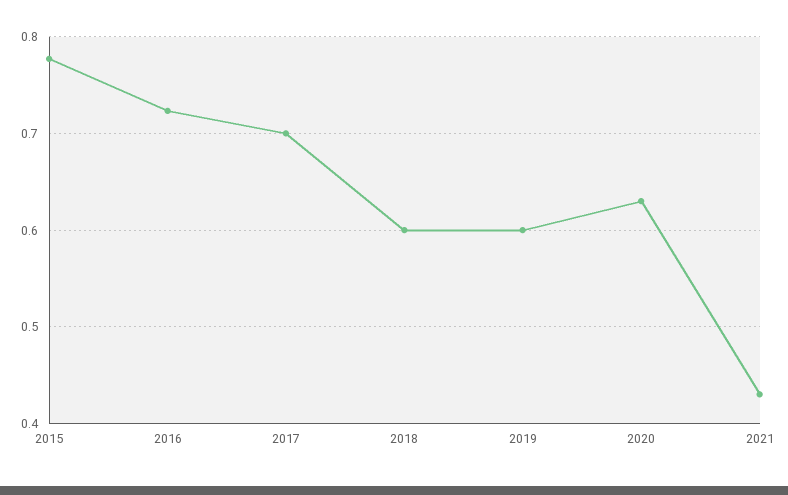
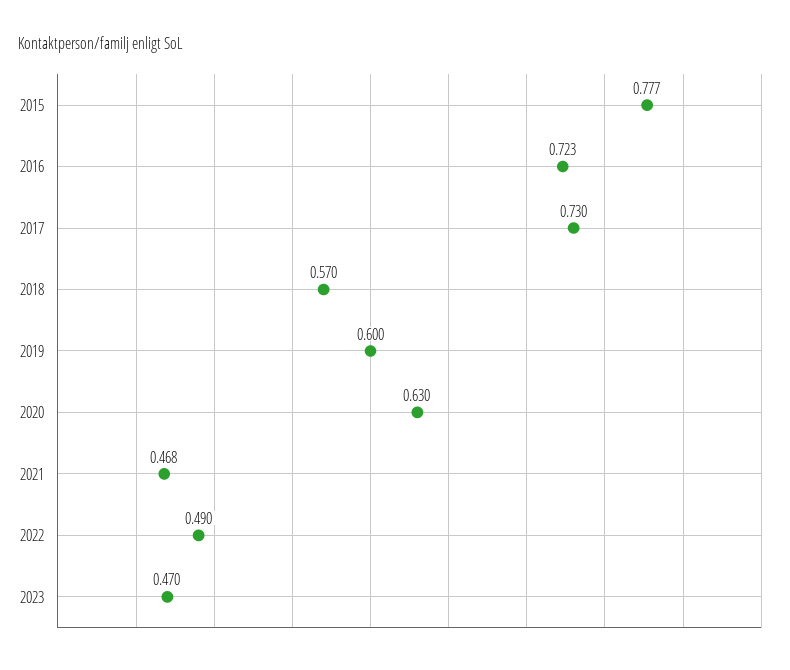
2017: 0.7 -> 0.73
2018: 0.6 -> 0.57
2021: 0.43 -> 0.468
2022: none -> 0.49
2023: none -> 0.47

